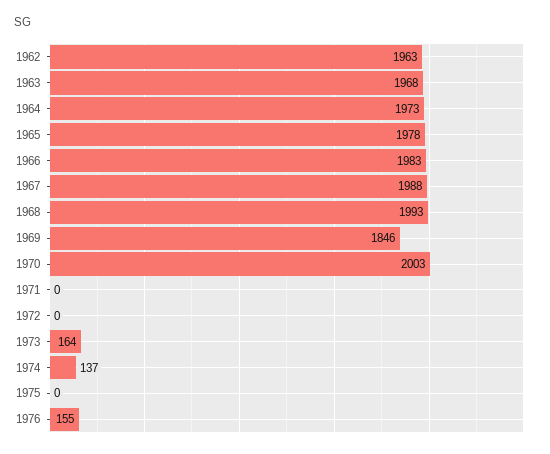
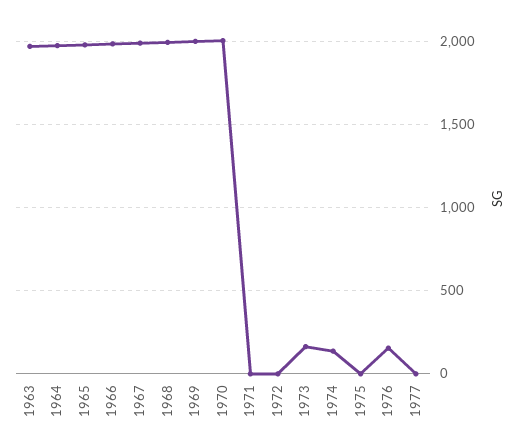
1962: 1963 -> none
1969: 1846 -> 2000
1977: none -> 0

